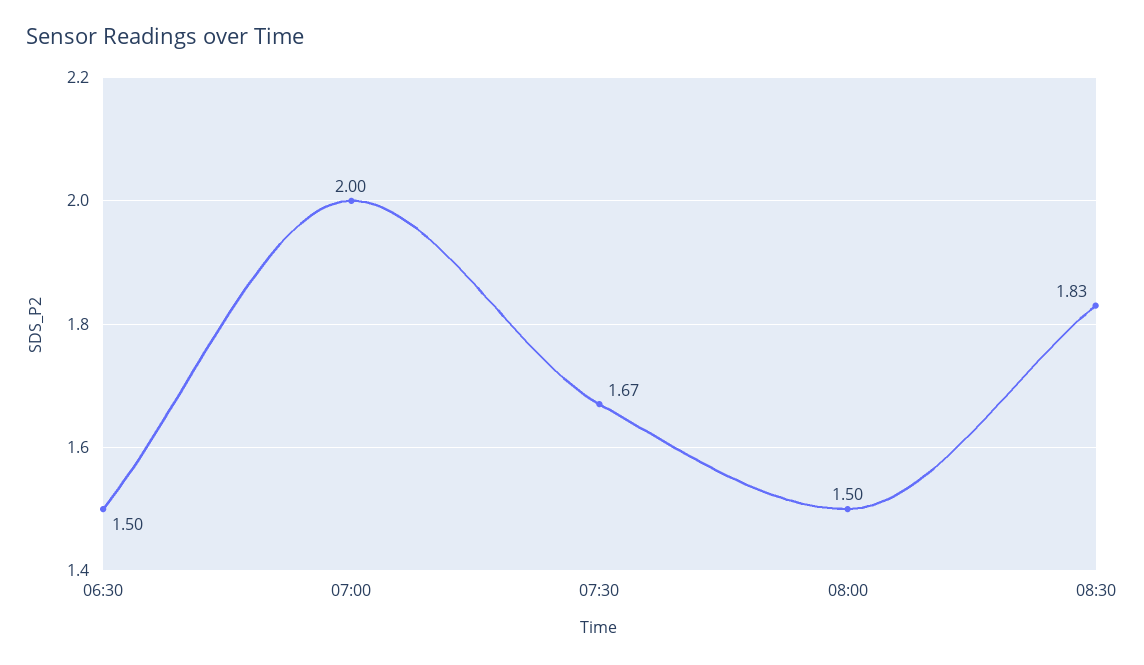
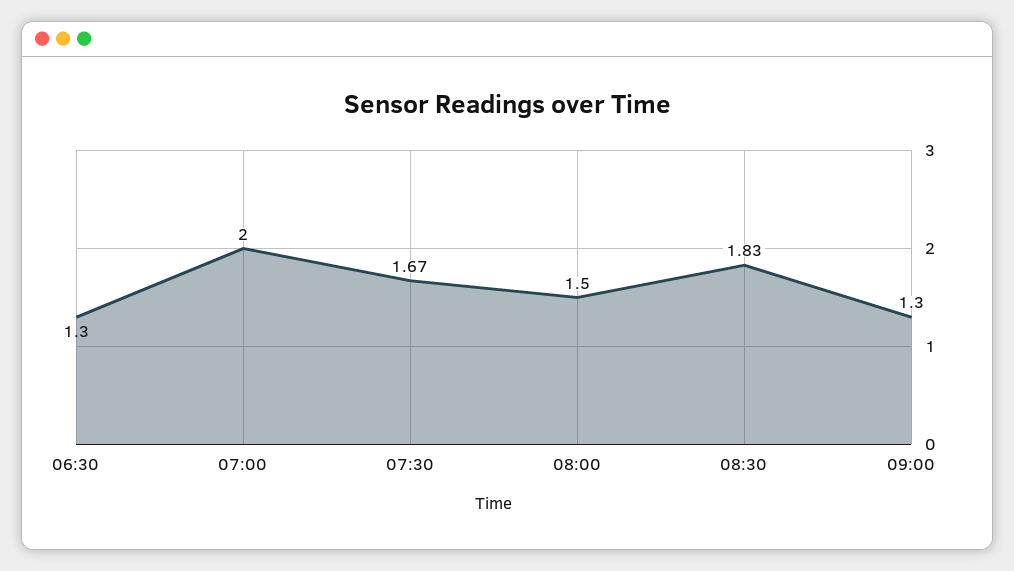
06:30: 1.5 -> 1.3
09:00: none -> 1.3

